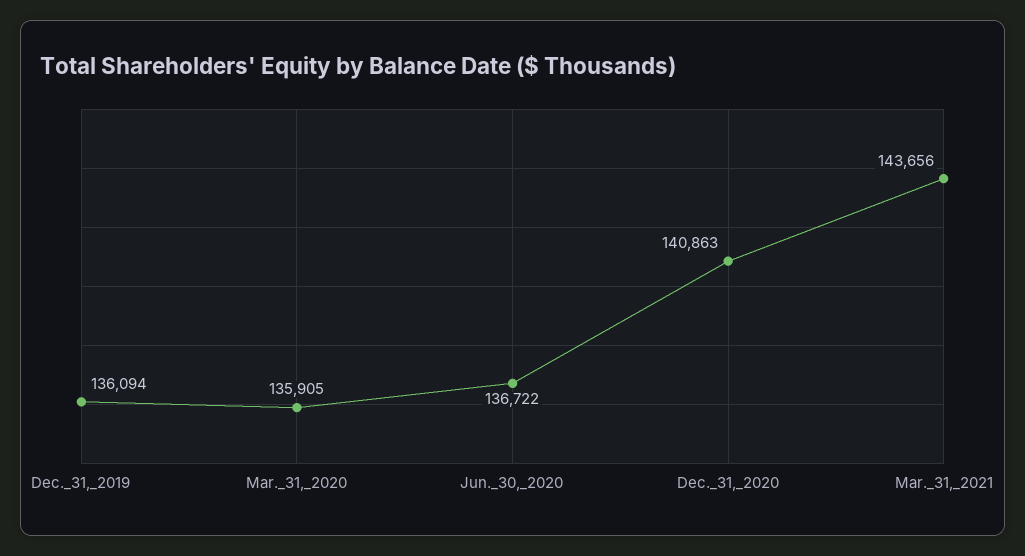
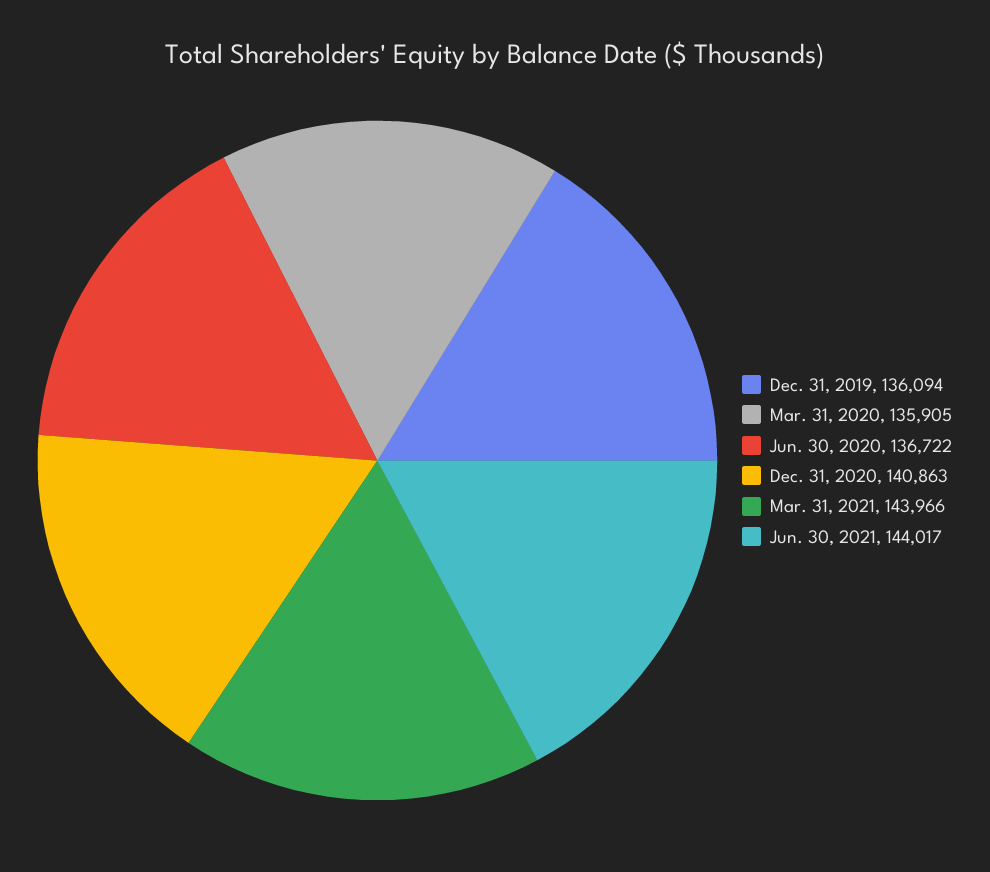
Mar._31,_2021: 143656 -> 143966
Jun. 30, 2021: none -> 144017

